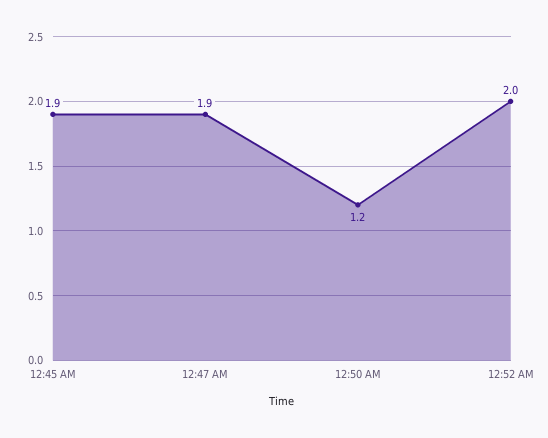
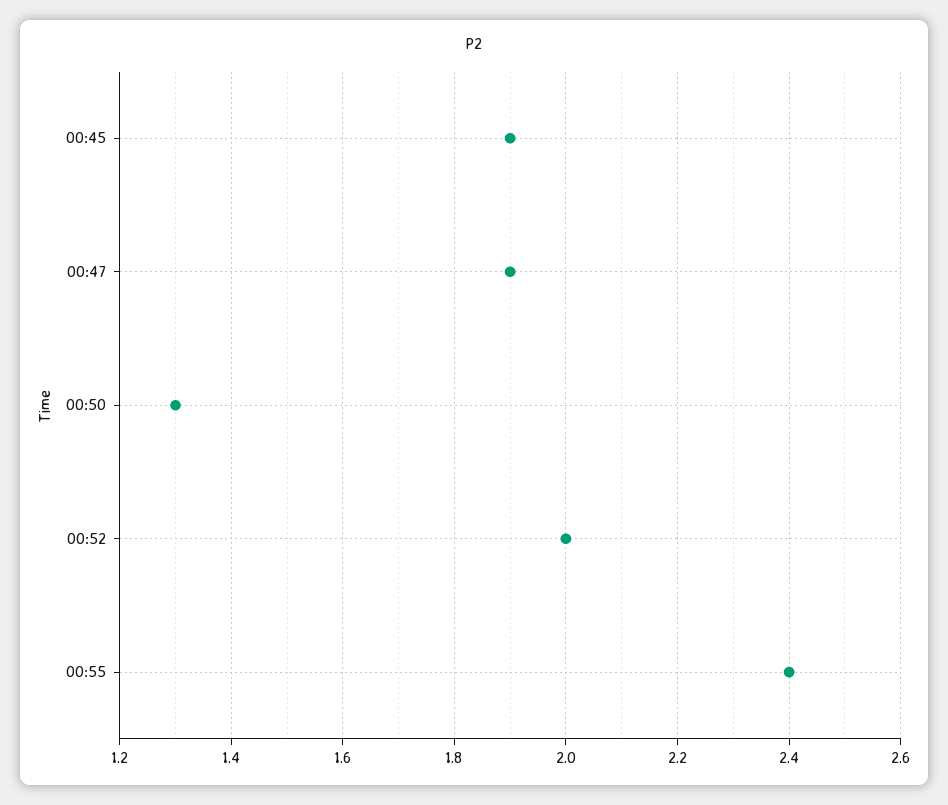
12:50 AM: 1.2 -> 1.3
00:55: none -> 2.4

